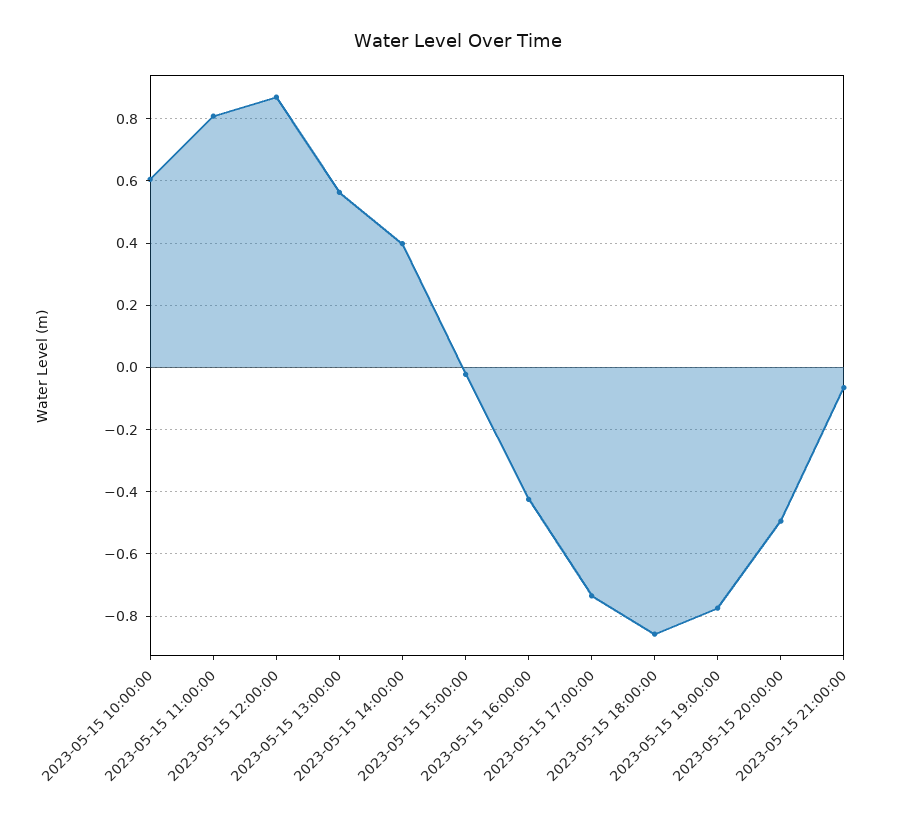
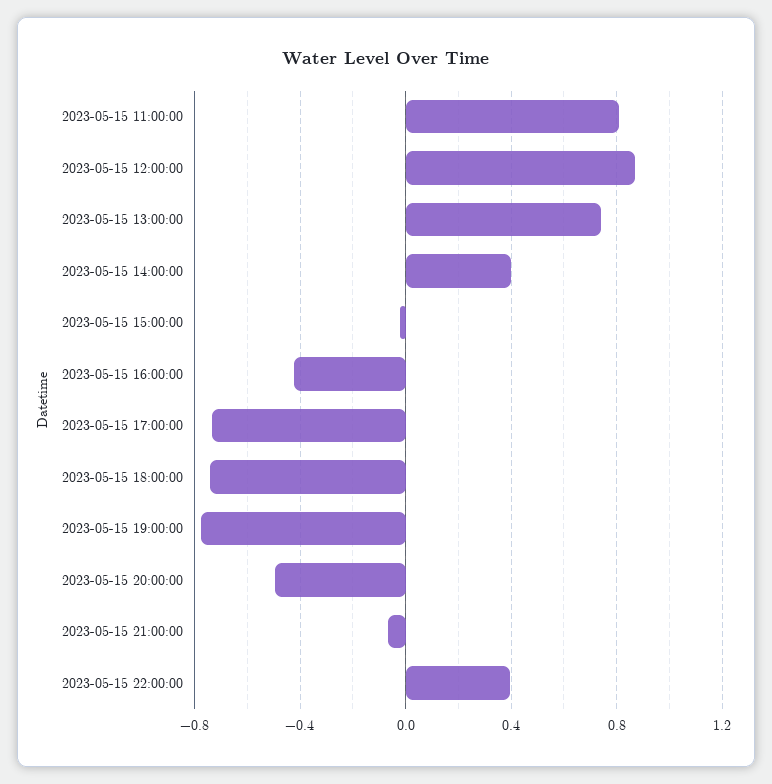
2023-05-15 10:00:00: 0.6 -> none
2023-05-15 13:00:00: 0.56 -> 0.75
2023-05-15 18:00:00: -0.86 -> -0.75
2023-05-15 22:00:00: none -> 0.4

